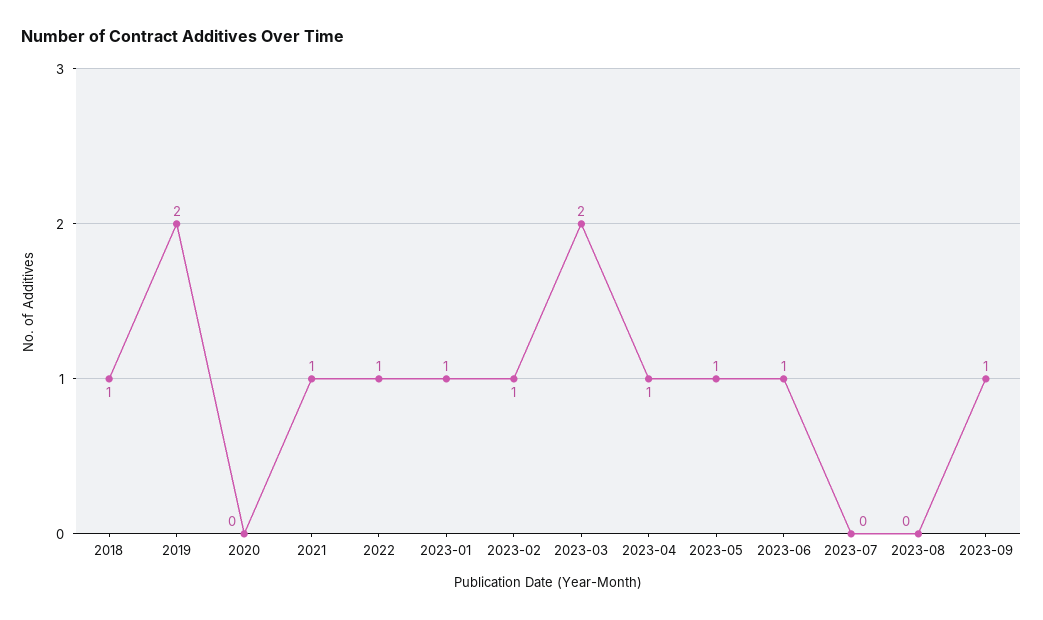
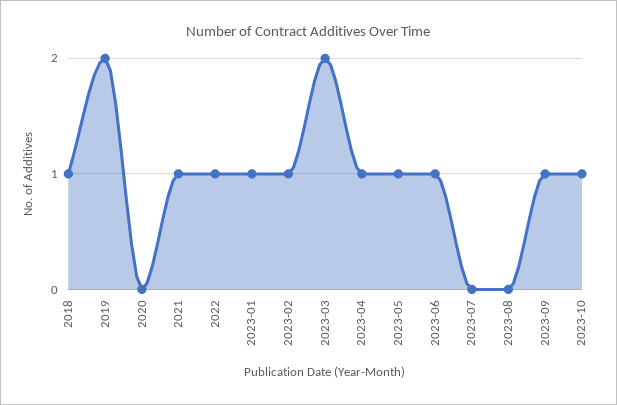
2023-10: none -> 1

